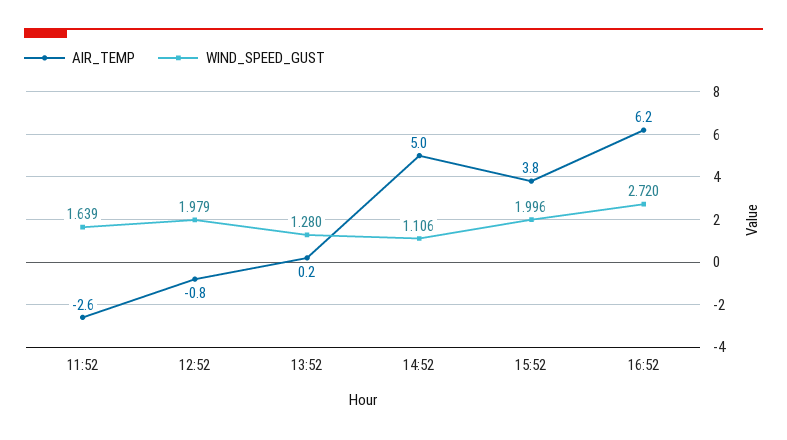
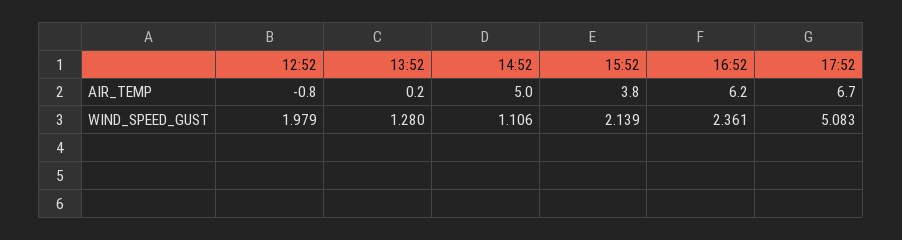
AIR_TEMP, 11:52: -2.6 -> none
WIND_SPEED_GUST, 11:52: 1.639 -> none
WIND_SPEED_GUST, 15:52: 1.996 -> 2.139
WIND_SPEED_GUST, 16:52: 2.72 -> 2.361
AIR_TEMP, 17:52: none -> 6.7
WIND_SPEED_GUST, 17:52: none -> 5.083

